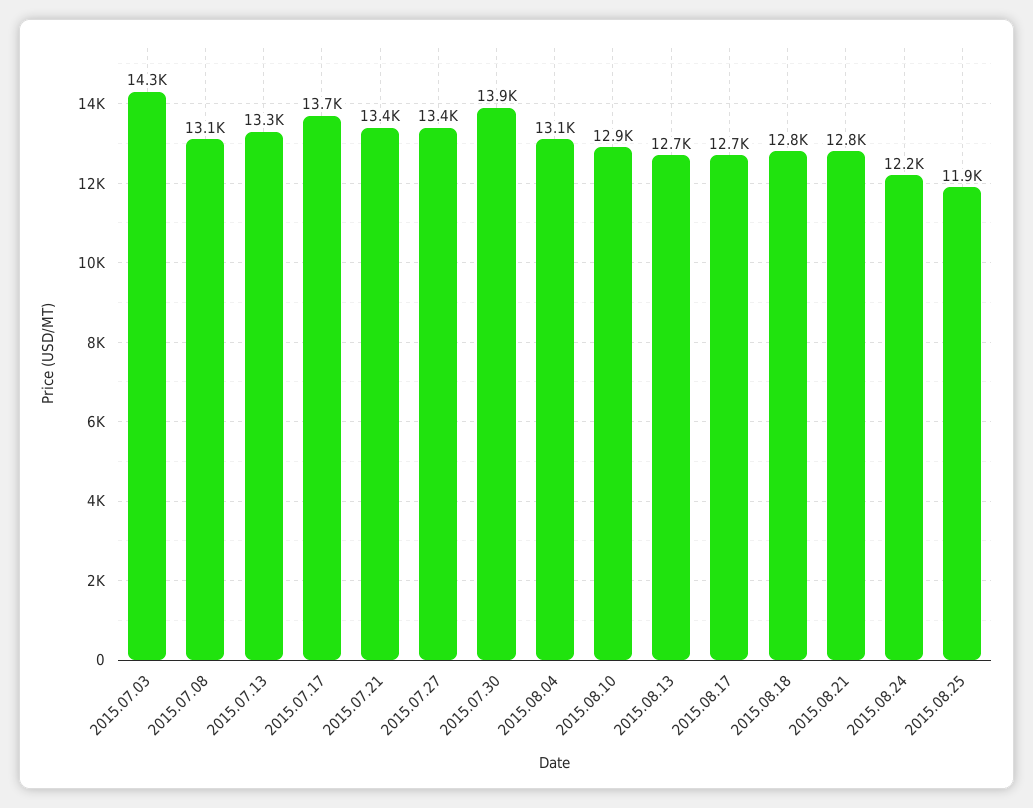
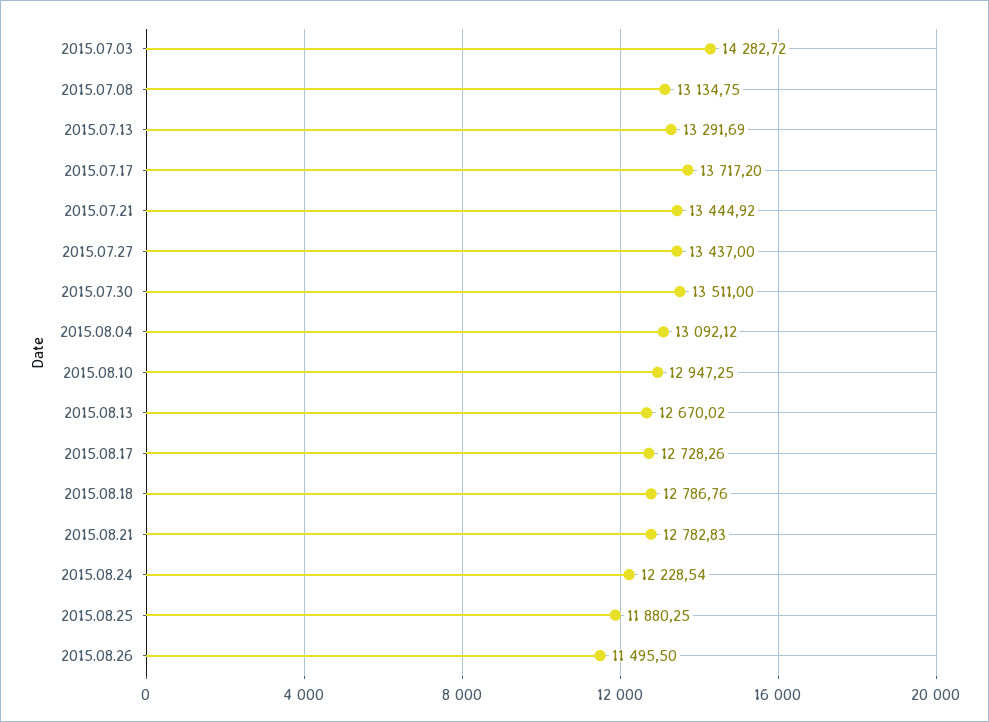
2015.07.30: 13900 -> 13511
2015.08.26: none -> 11495.5

